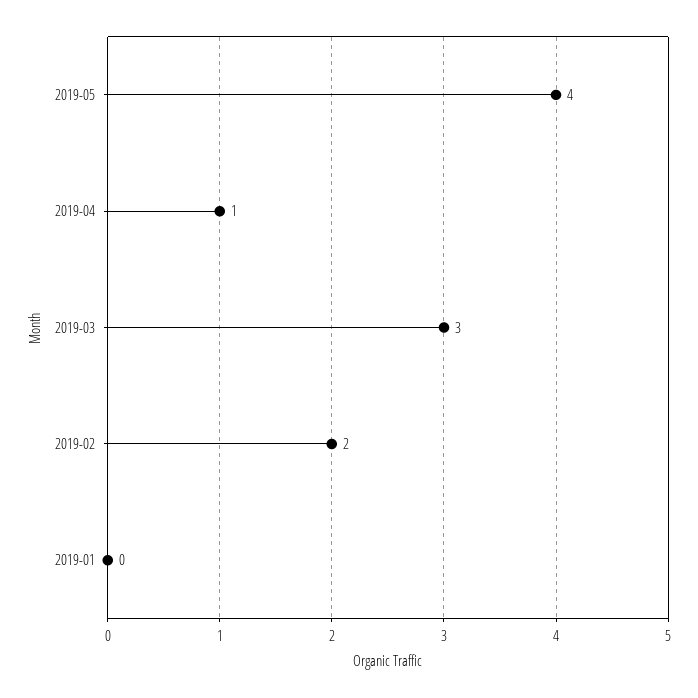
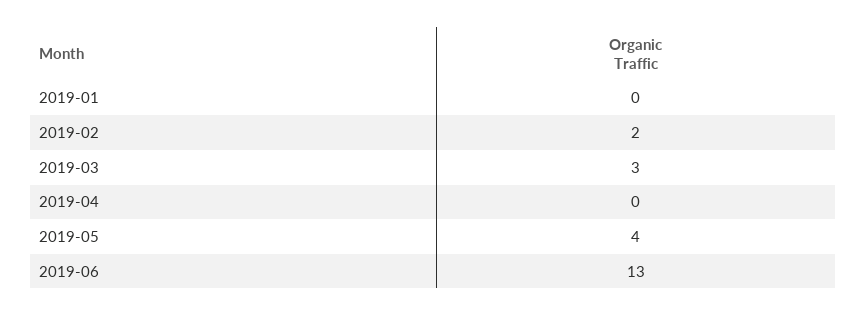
2019-04: 1 -> 0
2019-06: none -> 13

